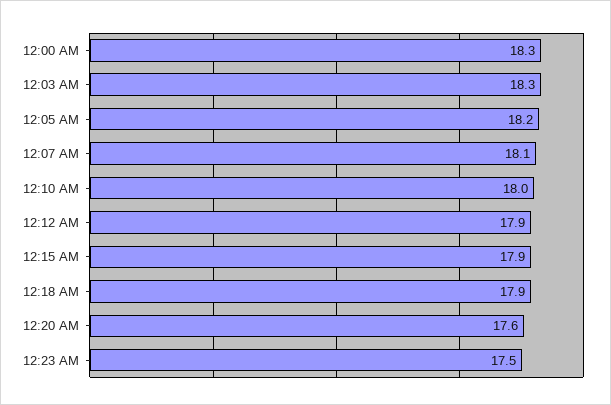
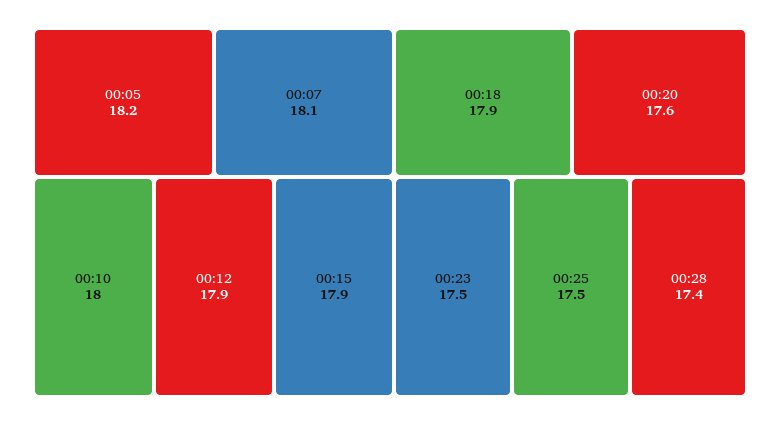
12:00 AM: 18.3 -> none
12:03 AM: 18.3 -> none
00:25: none -> 17.5
00:28: none -> 17.4

